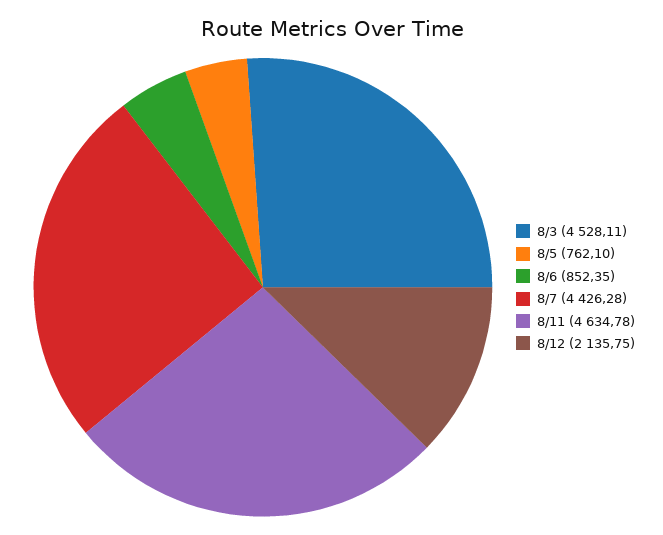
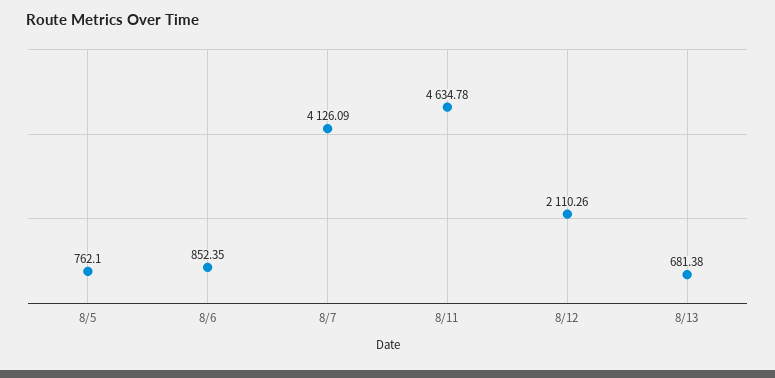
8/3: 4528.11 -> none
8/7: 4426.28 -> 4126.09
8/12: 2135.75 -> 2110.26
8/13: none -> 681.38

